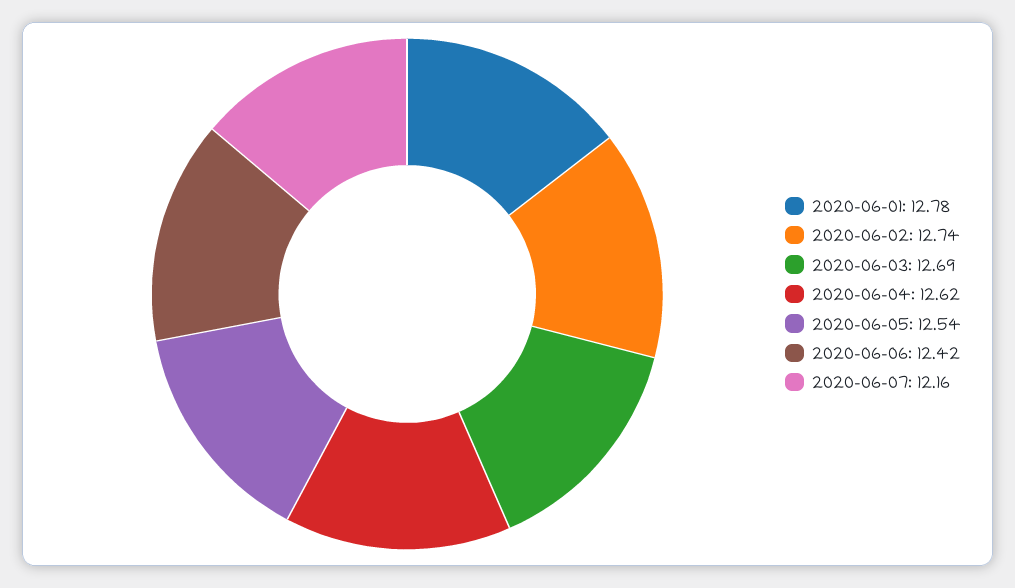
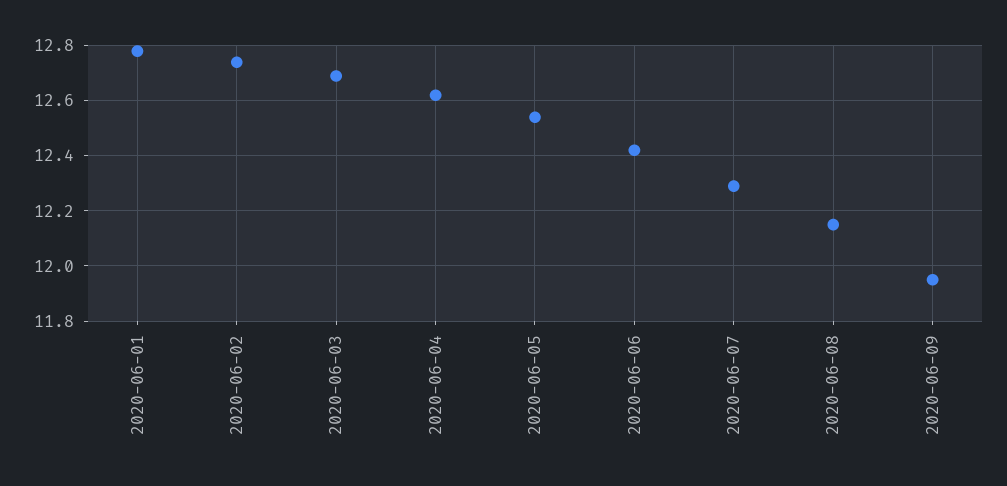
2020-06-07: 12.16 -> 12.3
2020-06-08: none -> 12.15
2020-06-09: none -> 11.95

